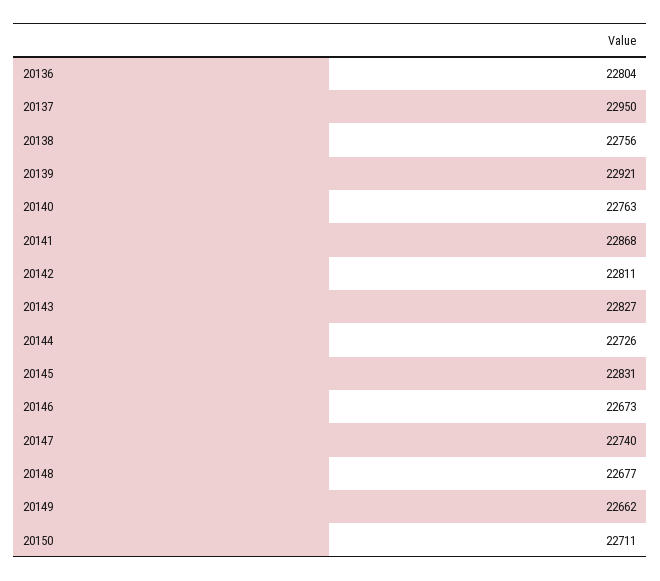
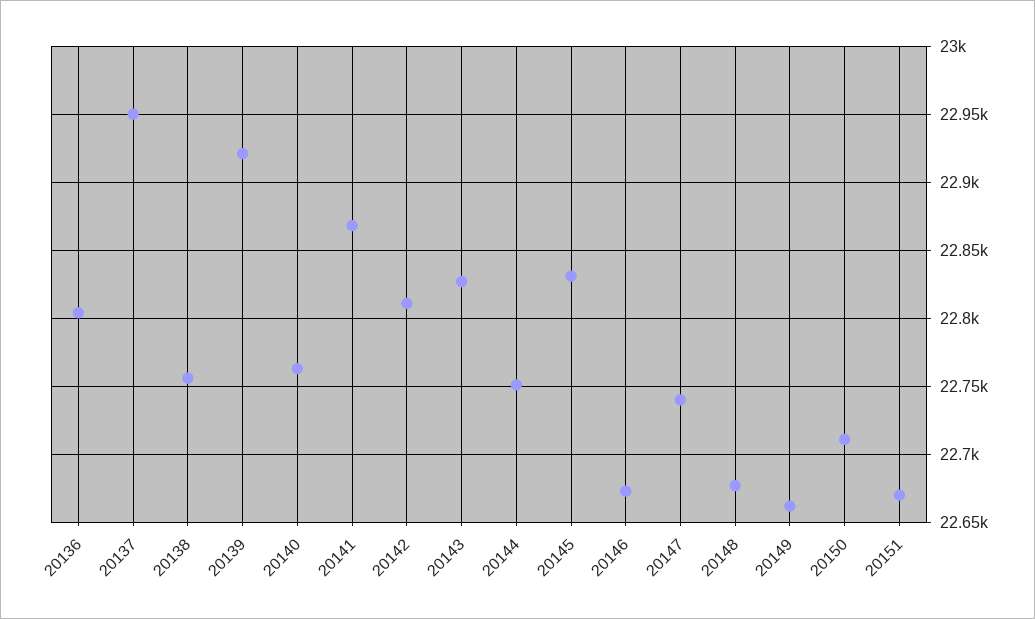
20144: 22726 -> 22750
20151: none -> 22670

